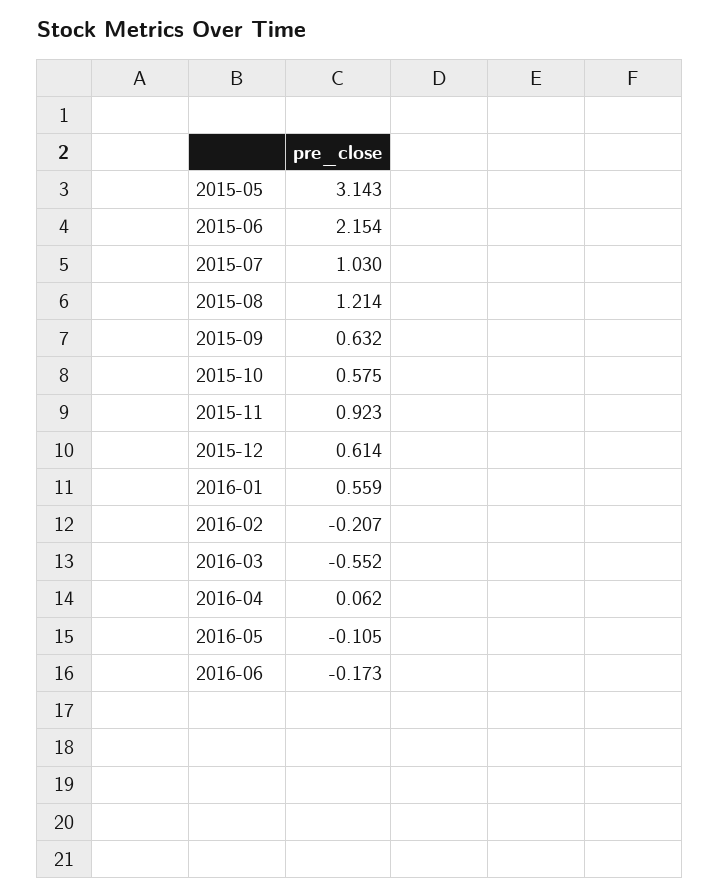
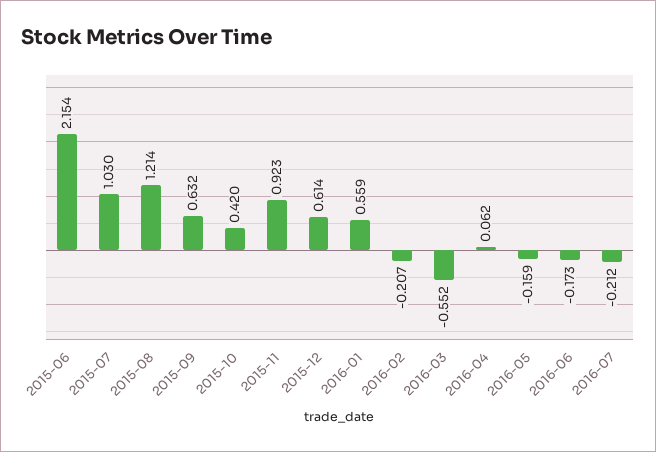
2015-05: 3.143 -> none
2015-10: 0.575 -> 0.42
2016-05: -0.105 -> -0.159
2016-07: none -> -0.212

